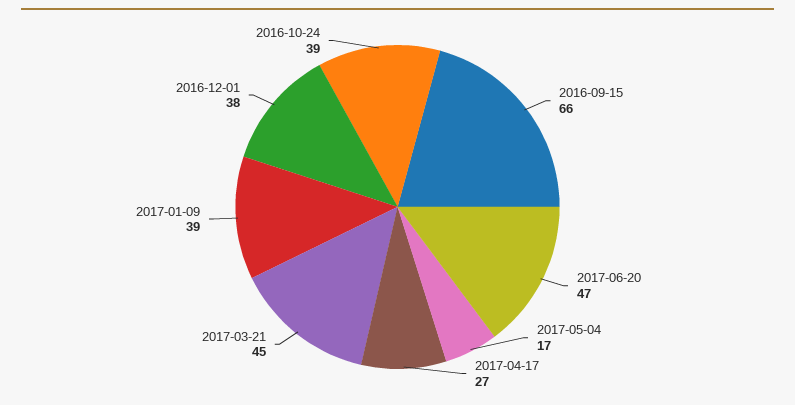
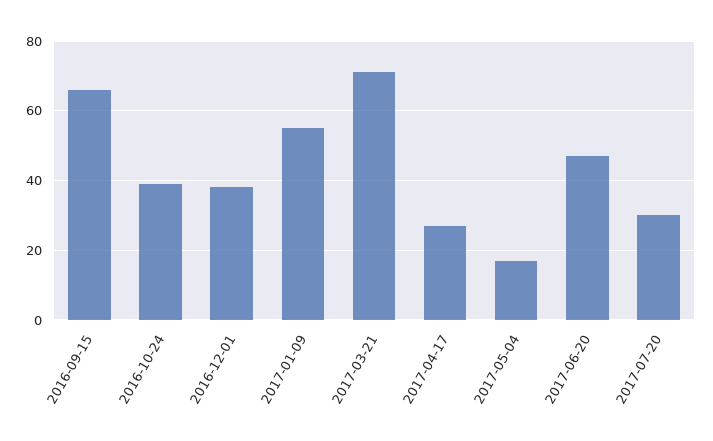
2017-03-21: 45 -> 70
2017-01-09: 39 -> 55
2017-07-20: none -> 30

